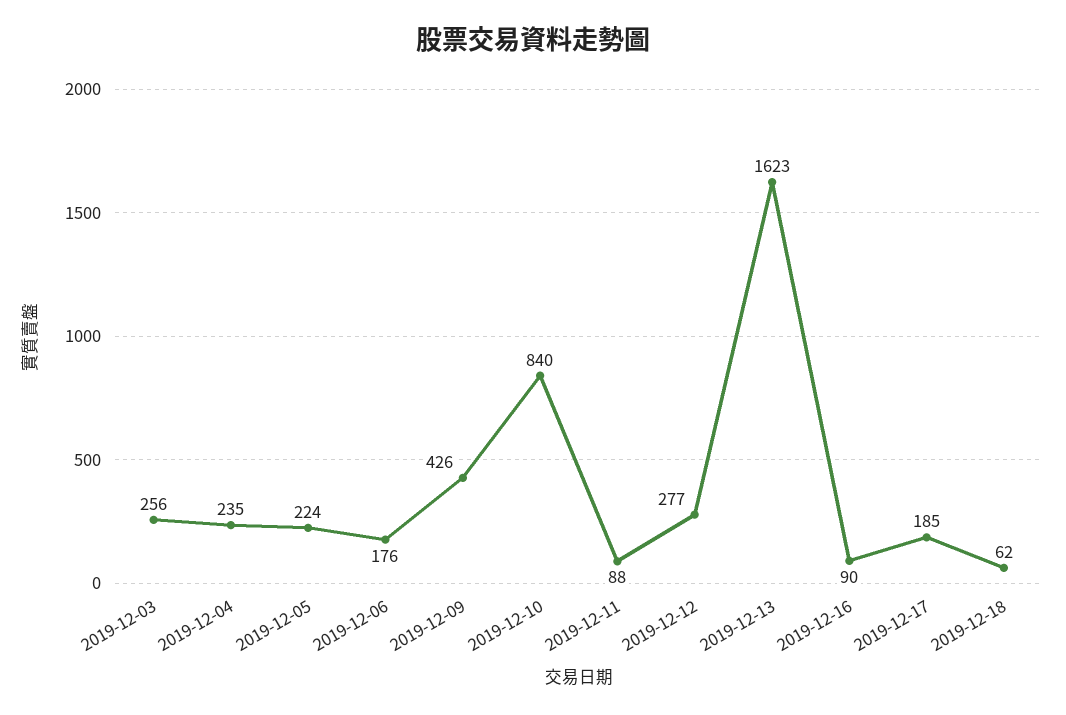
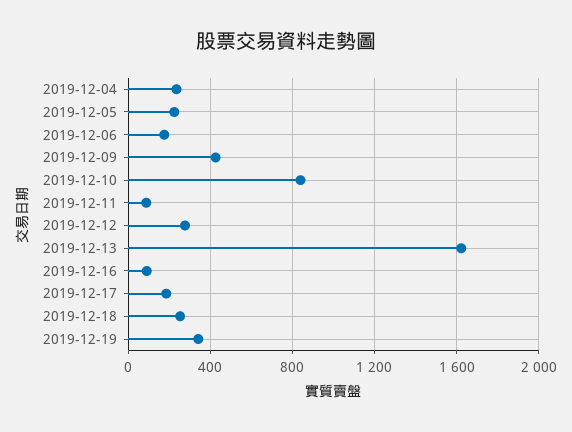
2019-12-03: 256 -> none
2019-12-18: 62 -> 250
2019-12-19: none -> 350

